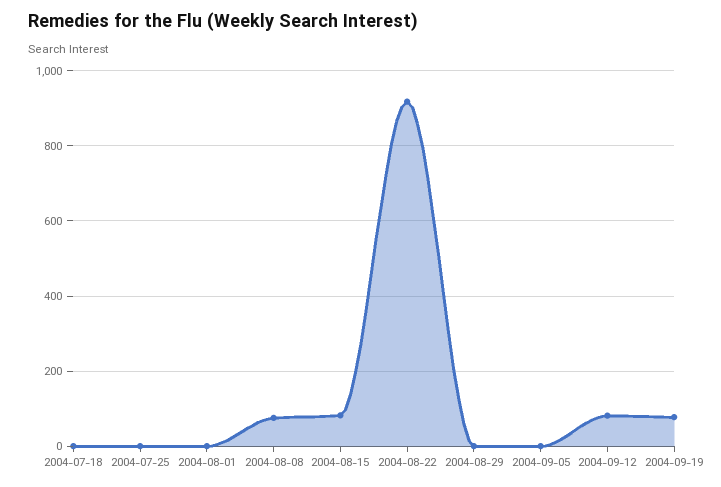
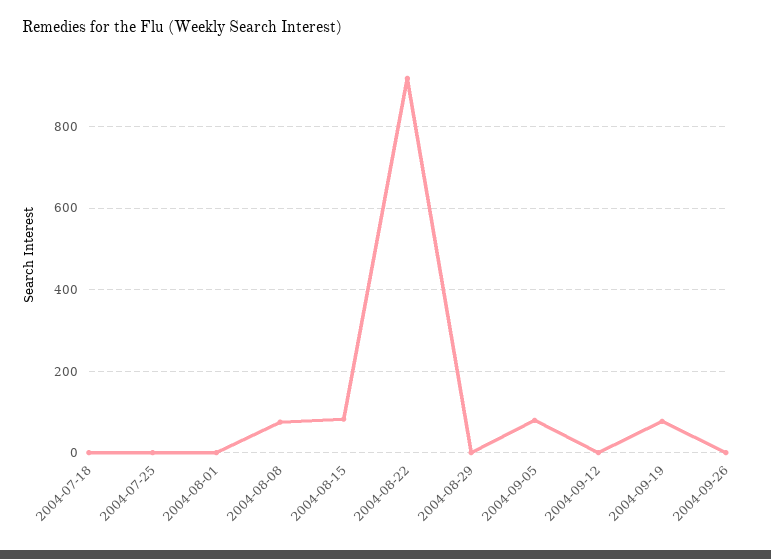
2004-09-05: 0 -> 80
2004-09-12: 80 -> 0
2004-09-26: none -> 0

